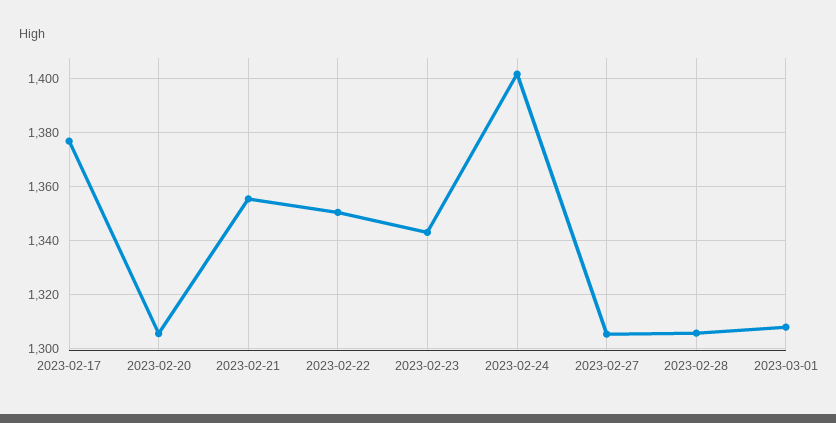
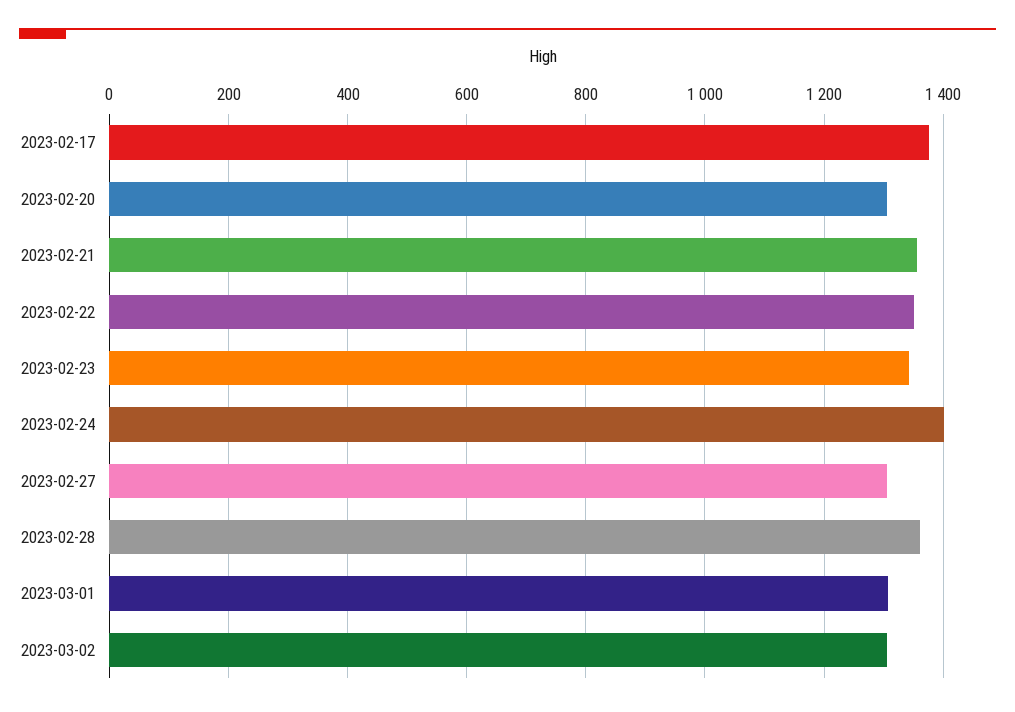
2023-02-28: 1305 -> 1360
2023-03-02: none -> 1300

